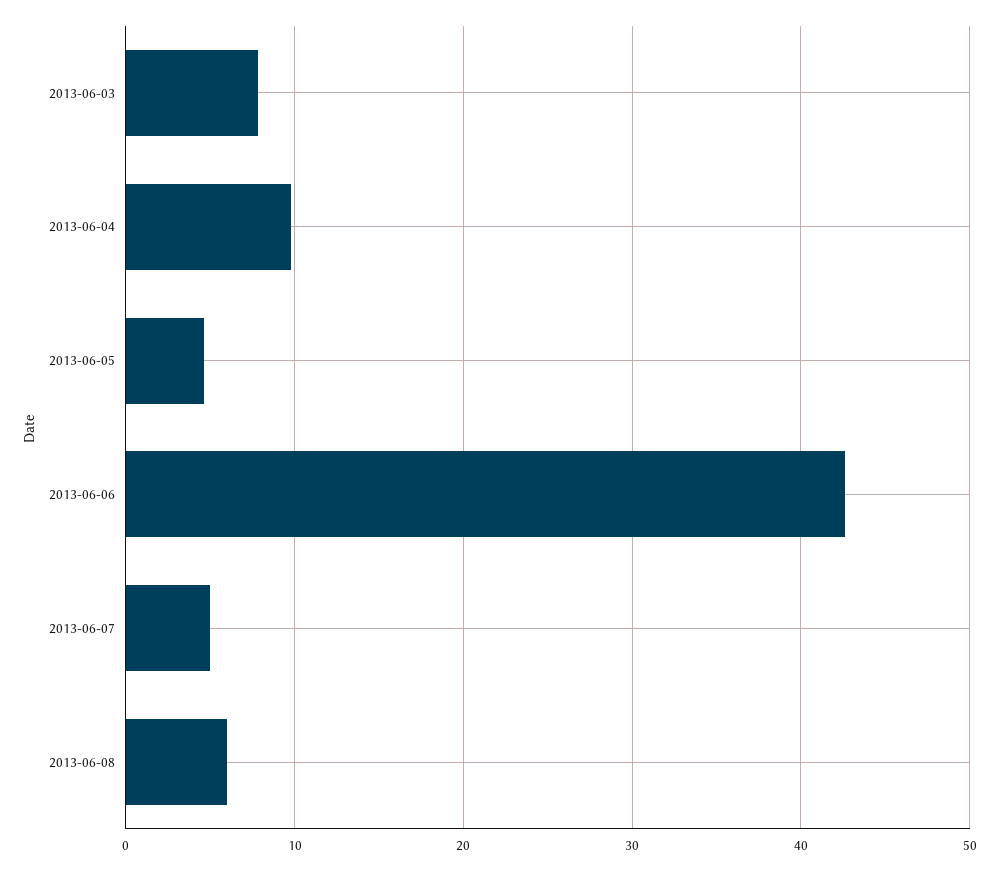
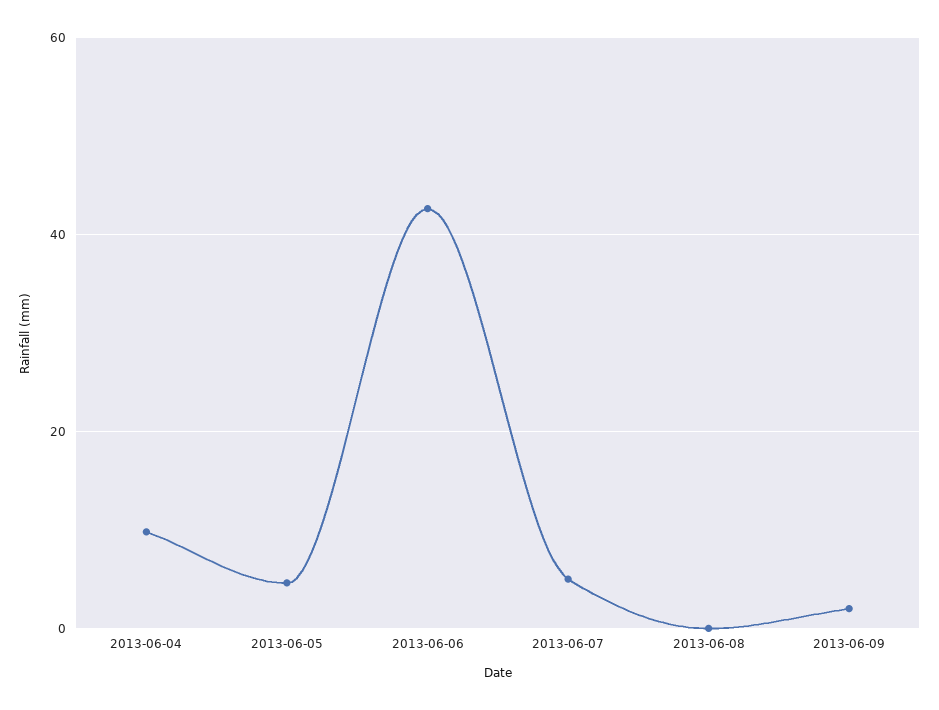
2013-06-03: 8 -> none
2013-06-08: 6 -> 0
2013-06-09: none -> 2

